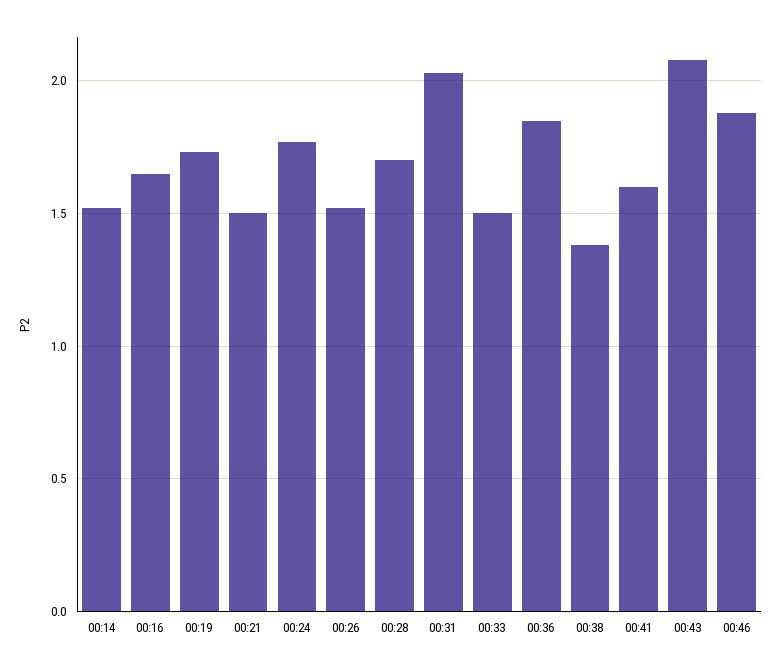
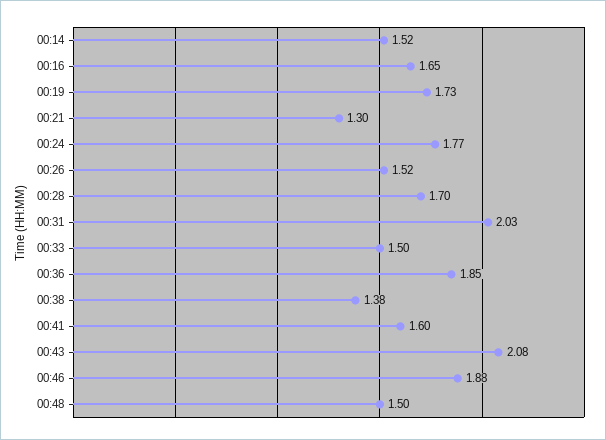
00:21: 1.5 -> 1.3
00:48: none -> 1.5

